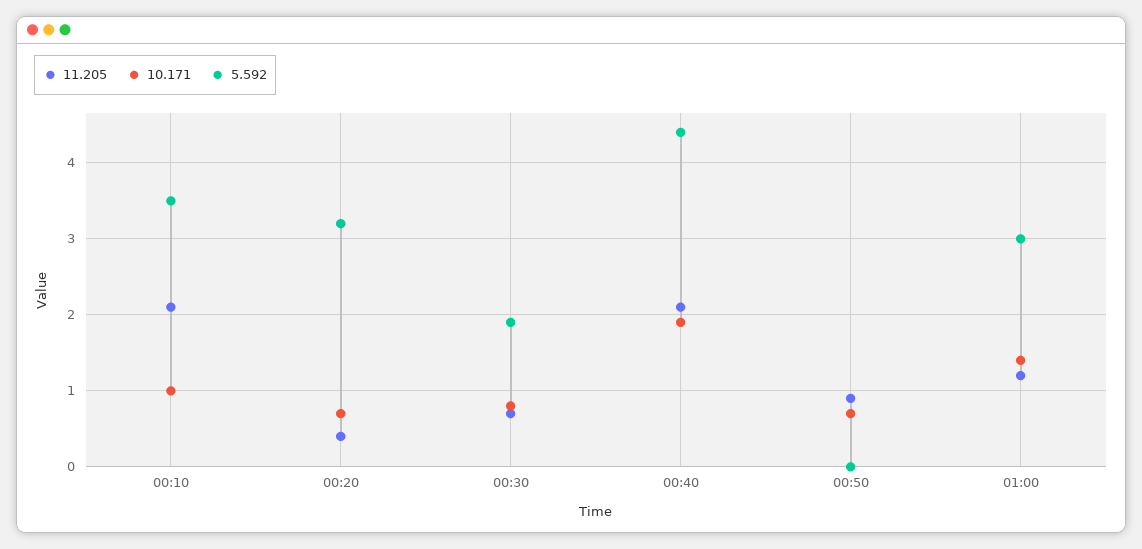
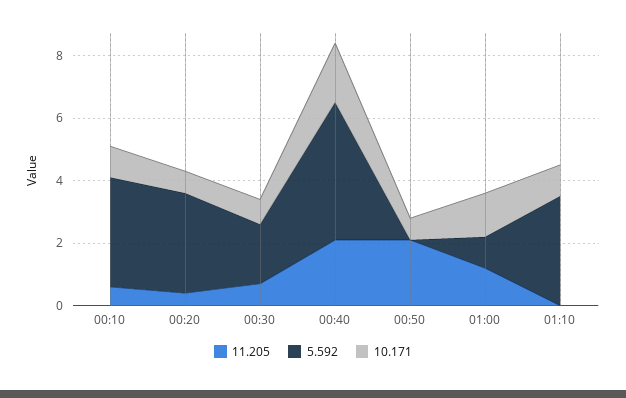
11.205, 00:10: 2.1 -> 0.5
11.205, 00:50: 0.9 -> 2
5.592, 01:00: 3 -> 1
11.205, 01:10: none -> 0
5.592, 01:10: none -> 3.5
10.171, 01:10: none -> 1

